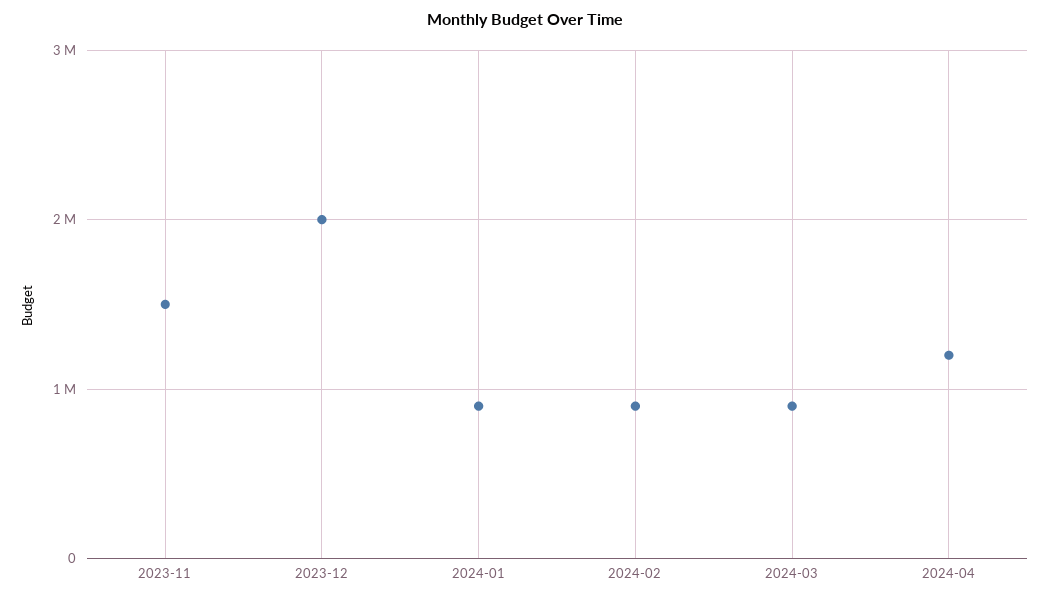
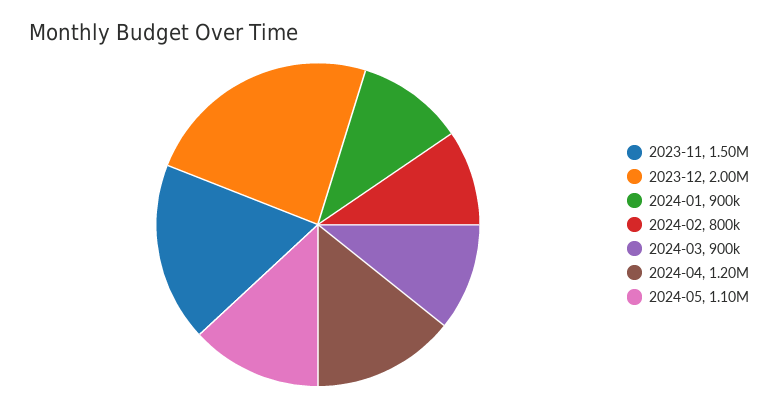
2024-02: 900000 -> 800000
2024-05: none -> 1100000

